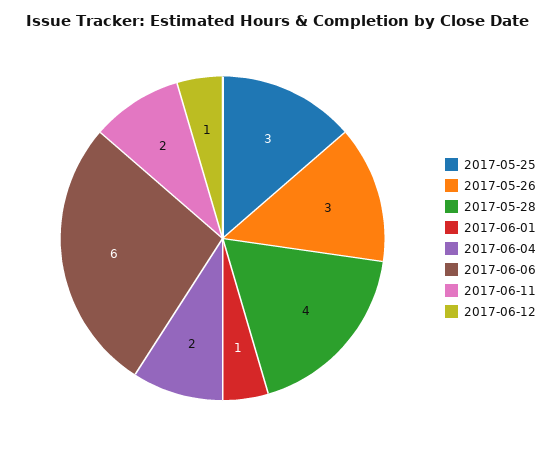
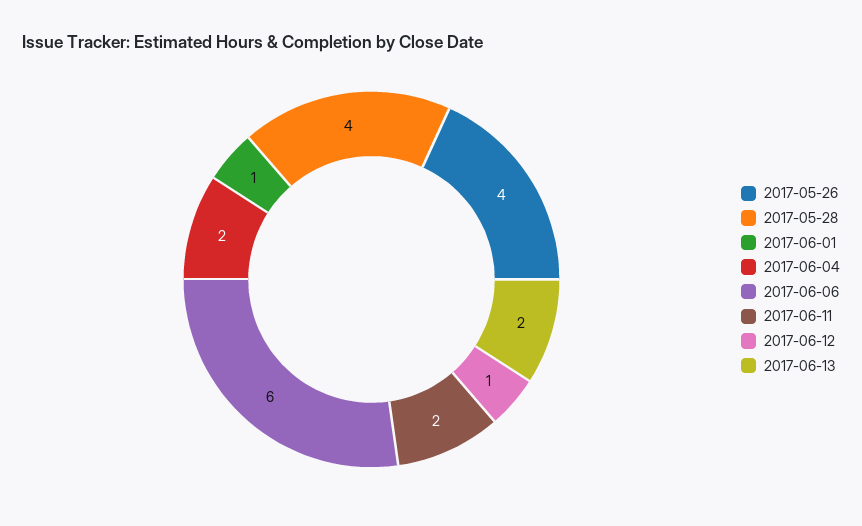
2017-05-25: 3 -> none
2017-05-26: 3 -> 4
2017-06-13: none -> 2

